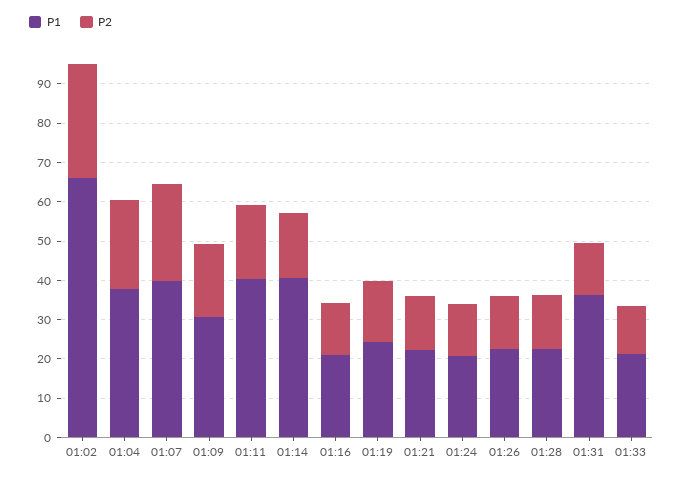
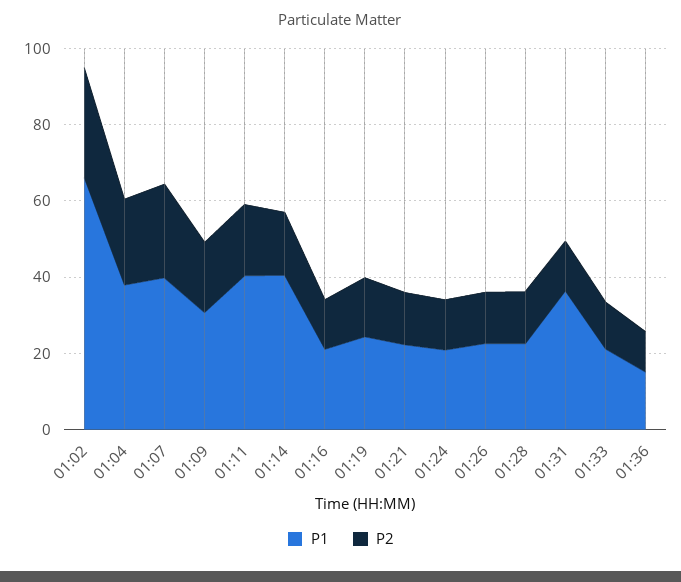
P1, 01:36: none -> 15
P2, 01:36: none -> 10

